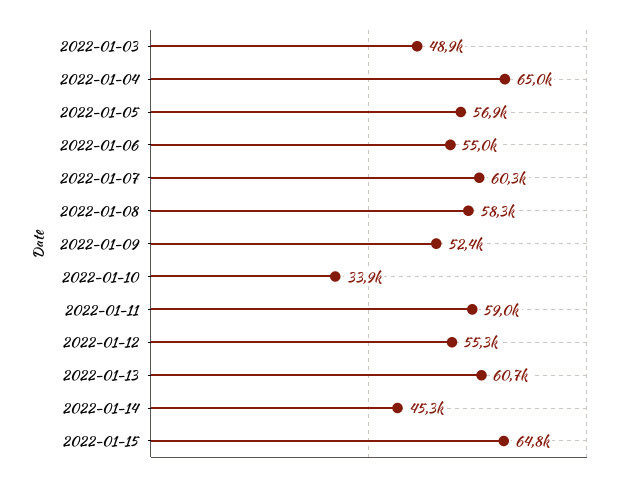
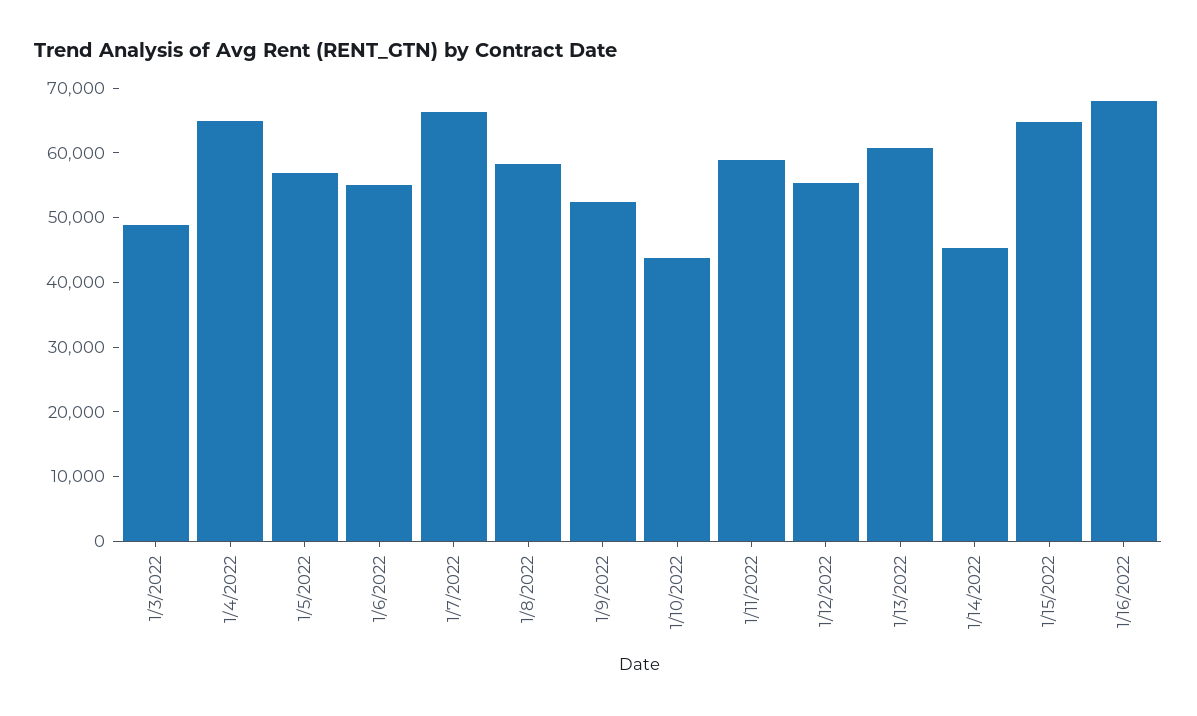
2022-01-07: 60300 -> 66000
2022-01-10: 33900 -> 44000
1/16/2022: none -> 68000

